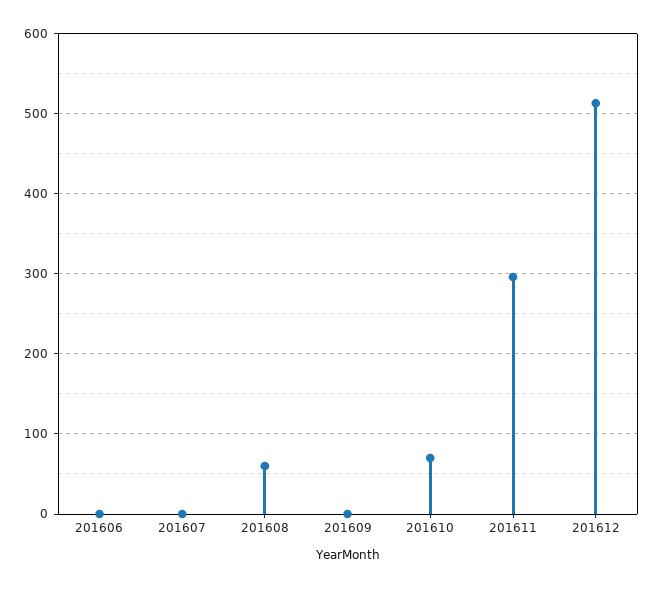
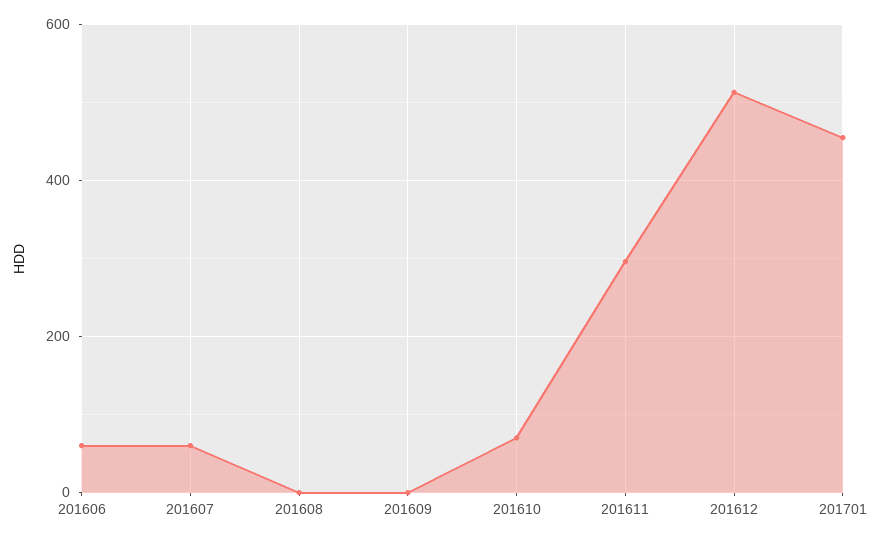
201606: 0 -> 60
201607: 0 -> 60
201608: 60 -> 0
201701: none -> 460

